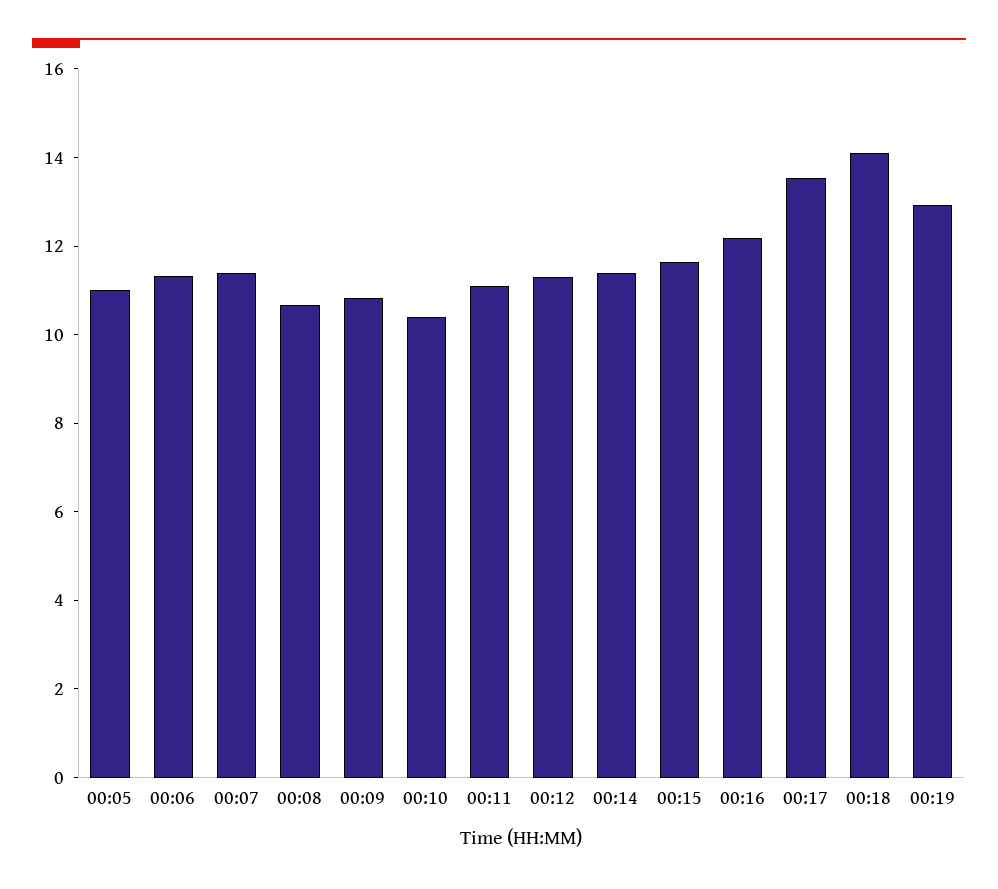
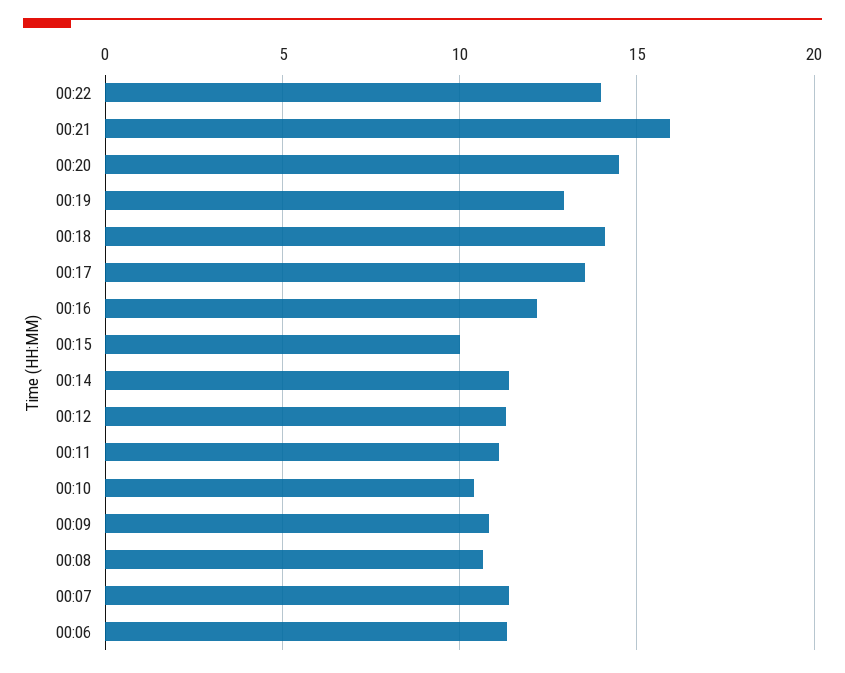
00:05: 11 -> none
00:15: 11.5 -> 10
00:22: none -> 14
00:21: none -> 16
00:20: none -> 14.5

